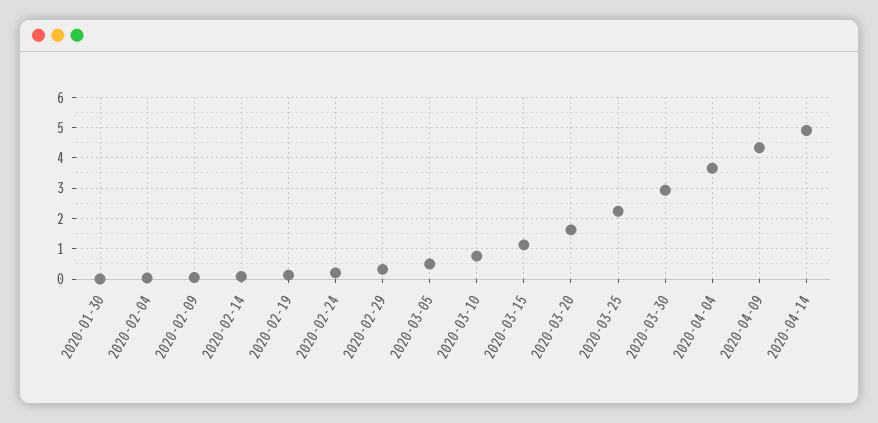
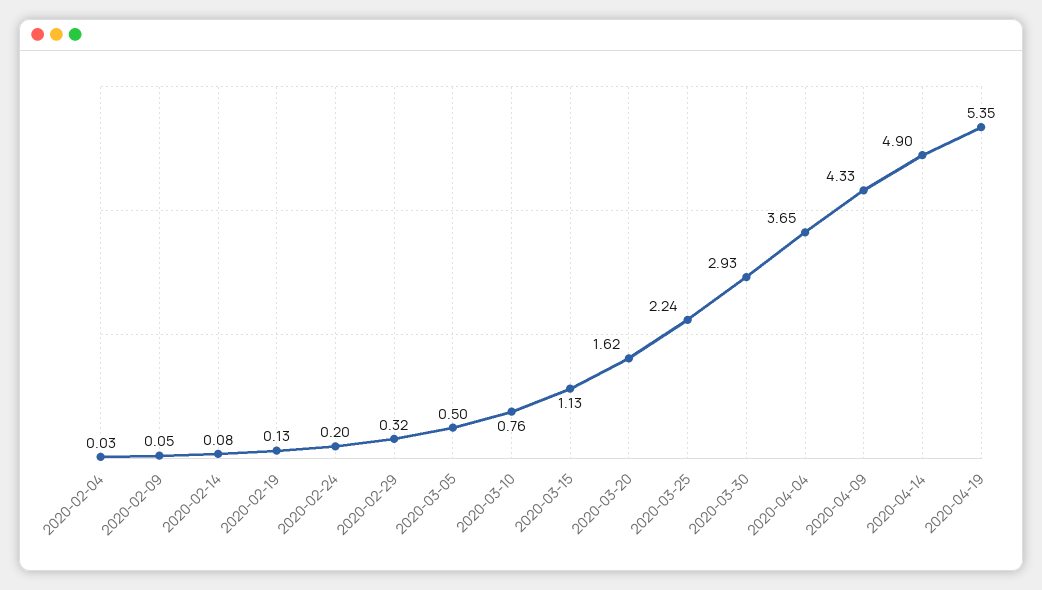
2020-01-30: 0 -> none
2020-04-19: none -> 5.35

